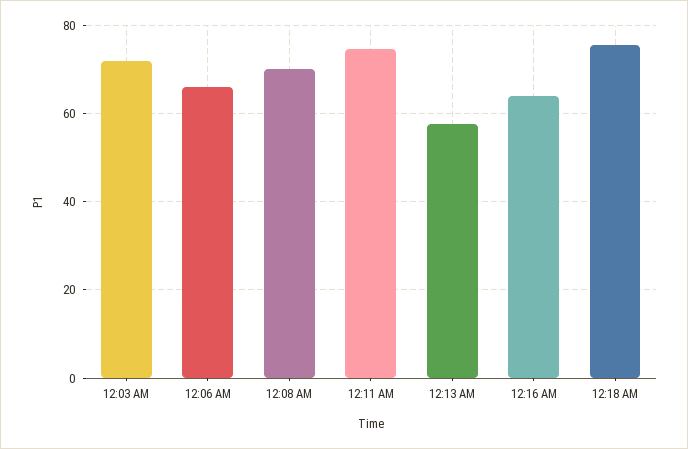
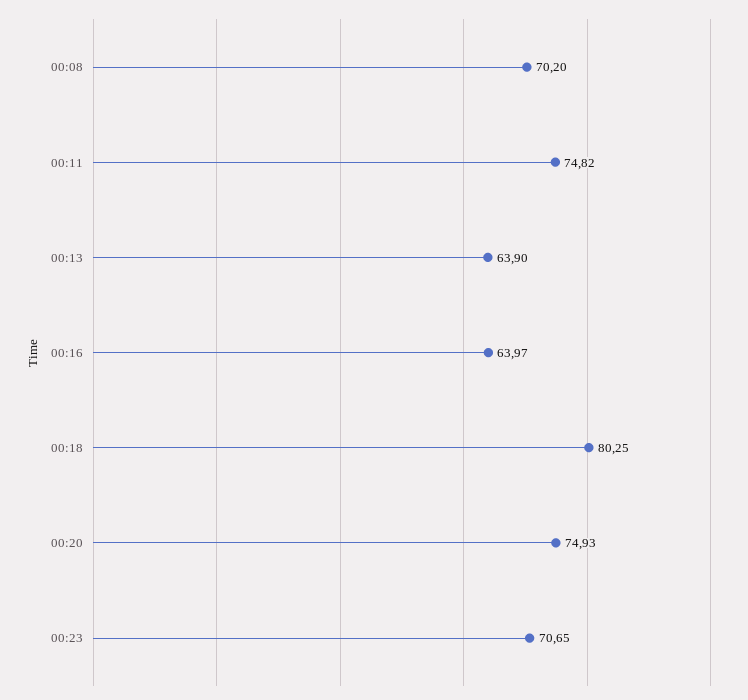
12:03 AM: 72 -> none
12:06 AM: 66 -> none
12:13 AM: 58 -> 63.9
12:18 AM: 76 -> 80.25
00:20: none -> 74.93
00:23: none -> 70.65

